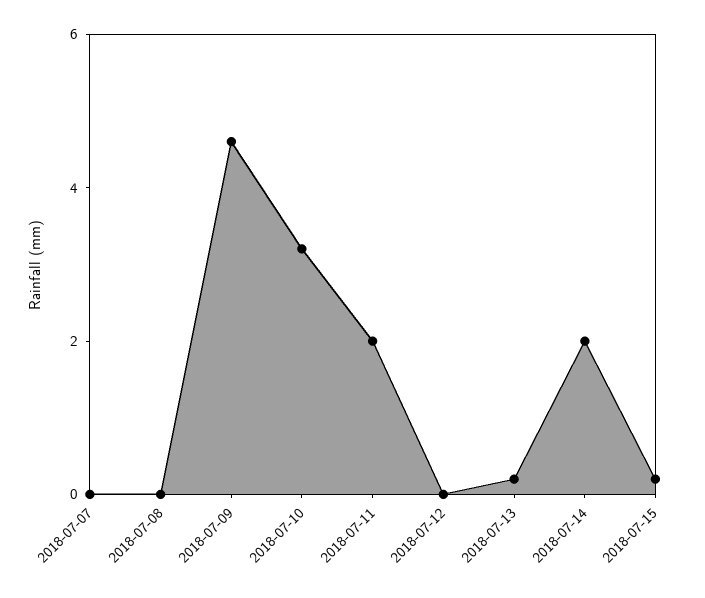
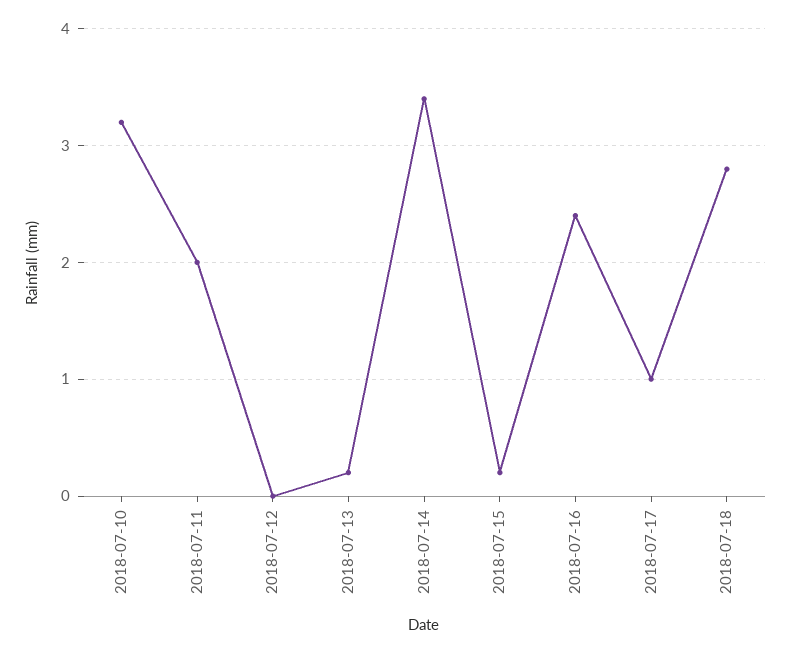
2018-07-07: 0 -> none
2018-07-08: 0 -> none
2018-07-09: 4.5 -> none
2018-07-14: 2 -> 3.4
2018-07-16: none -> 2.4
2018-07-17: none -> 1
2018-07-18: none -> 2.8

